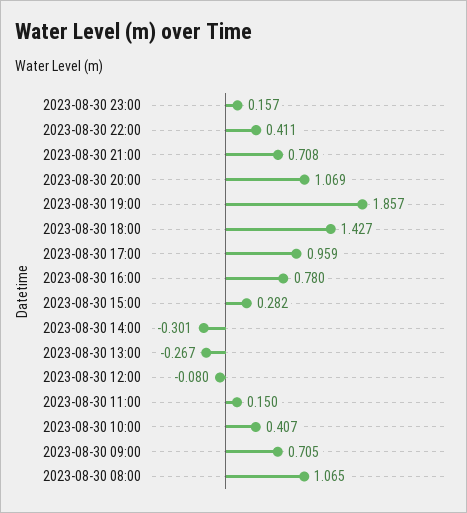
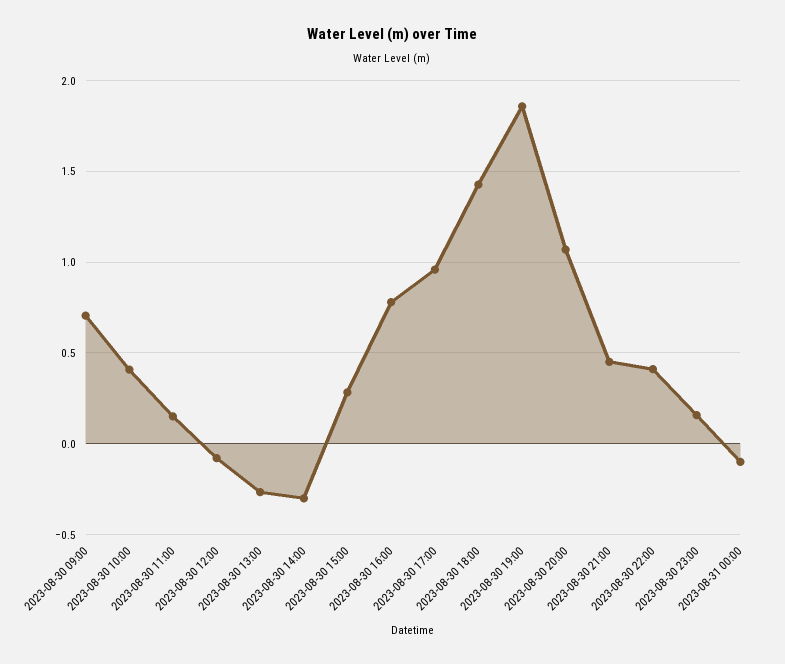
2023-08-30 21:00: 0.708 -> 0.45
2023-08-30 08:00: 1.065 -> none
2023-08-31 00:00: none -> -0.1

